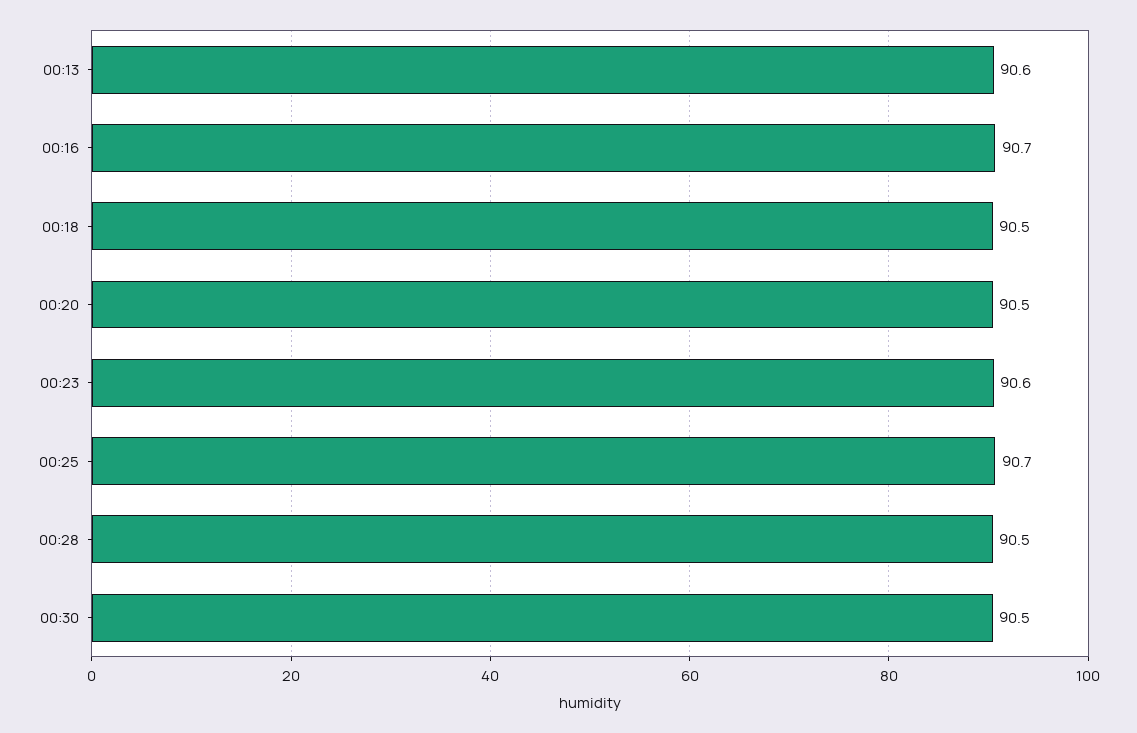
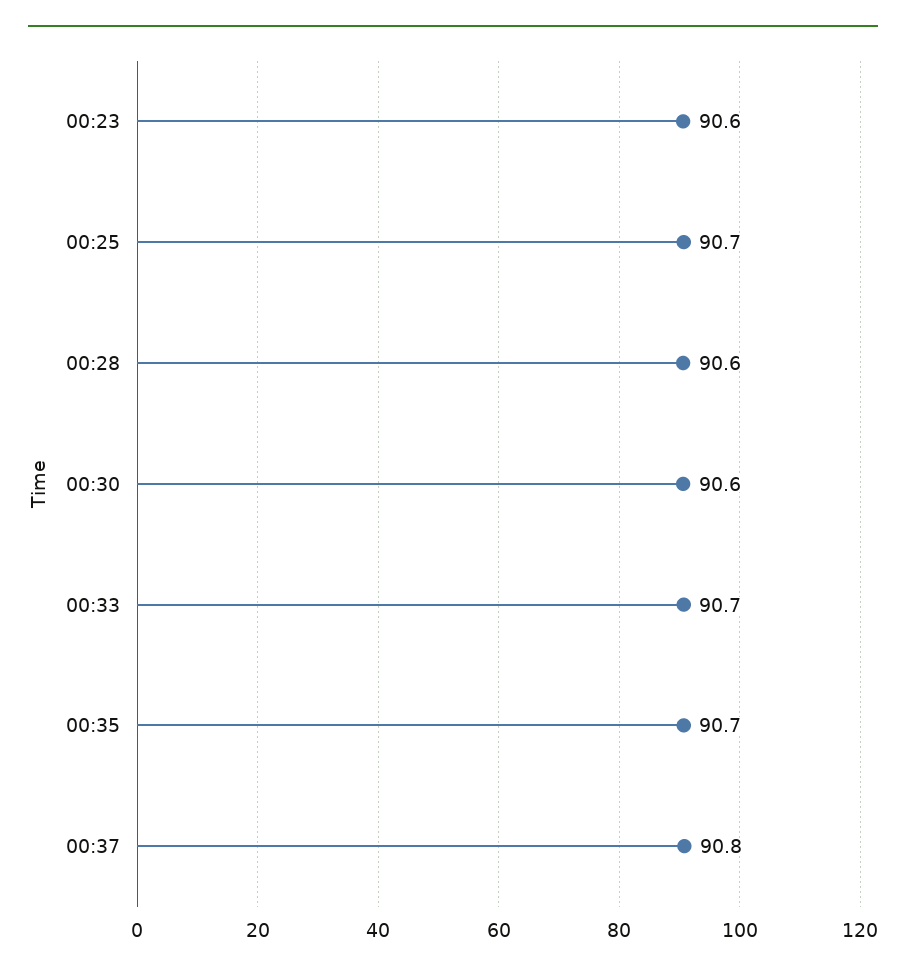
00:13: 90.6 -> none
00:16: 90.7 -> none
00:18: 90.5 -> none
00:20: 90.5 -> none
00:28: 90.5 -> 90.6
00:30: 90.5 -> 90.6
00:33: none -> 90.7
00:35: none -> 90.7
00:37: none -> 90.8

